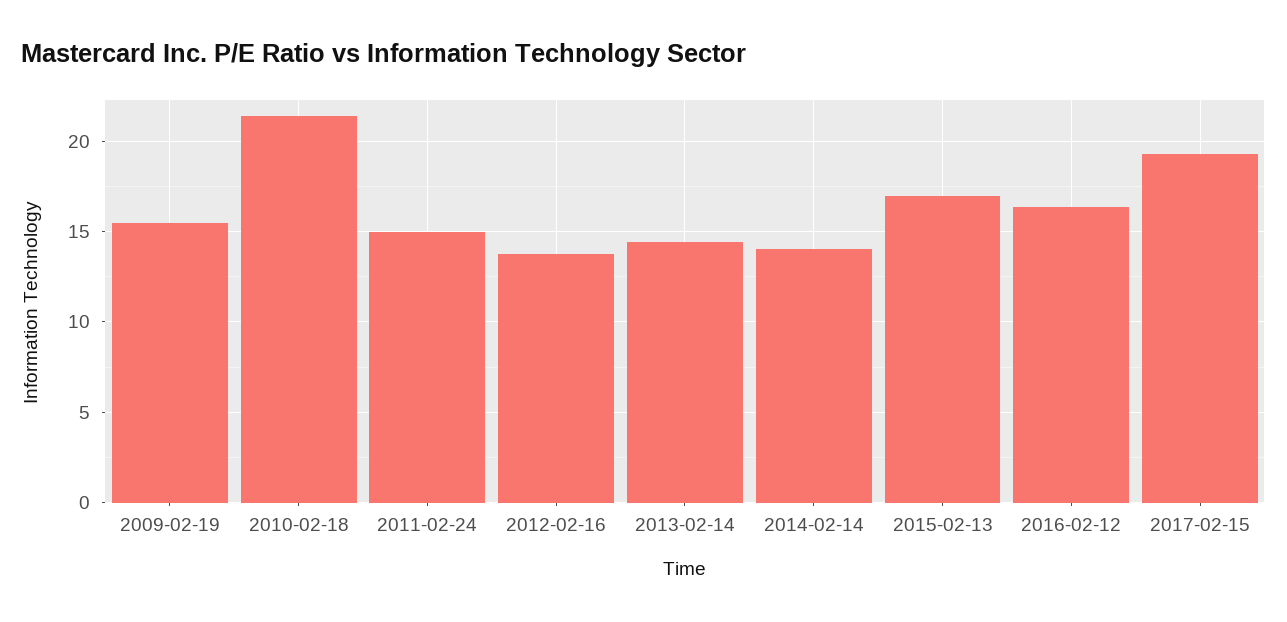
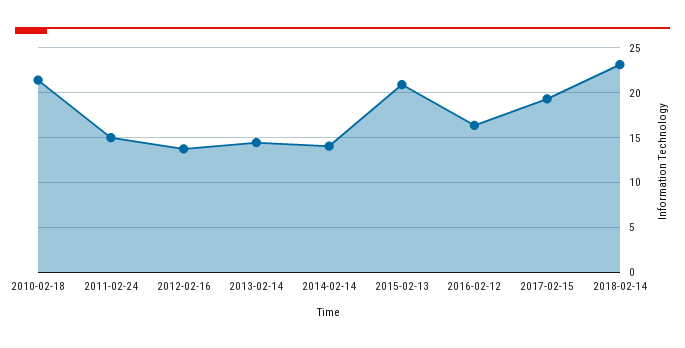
2009-02-19: 15.5 -> none
2015-02-13: 17 -> 21
2018-02-14: none -> 23

